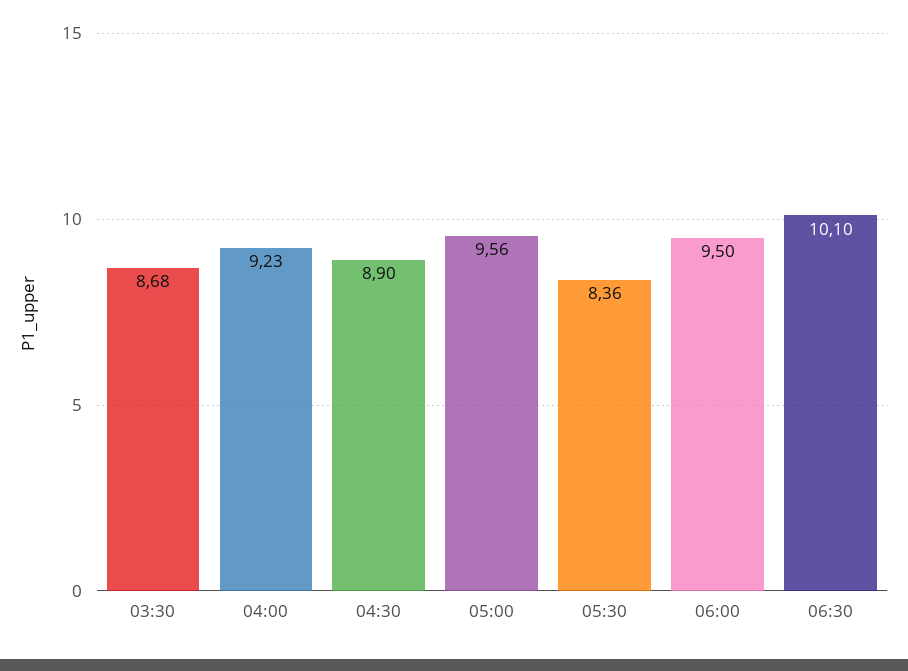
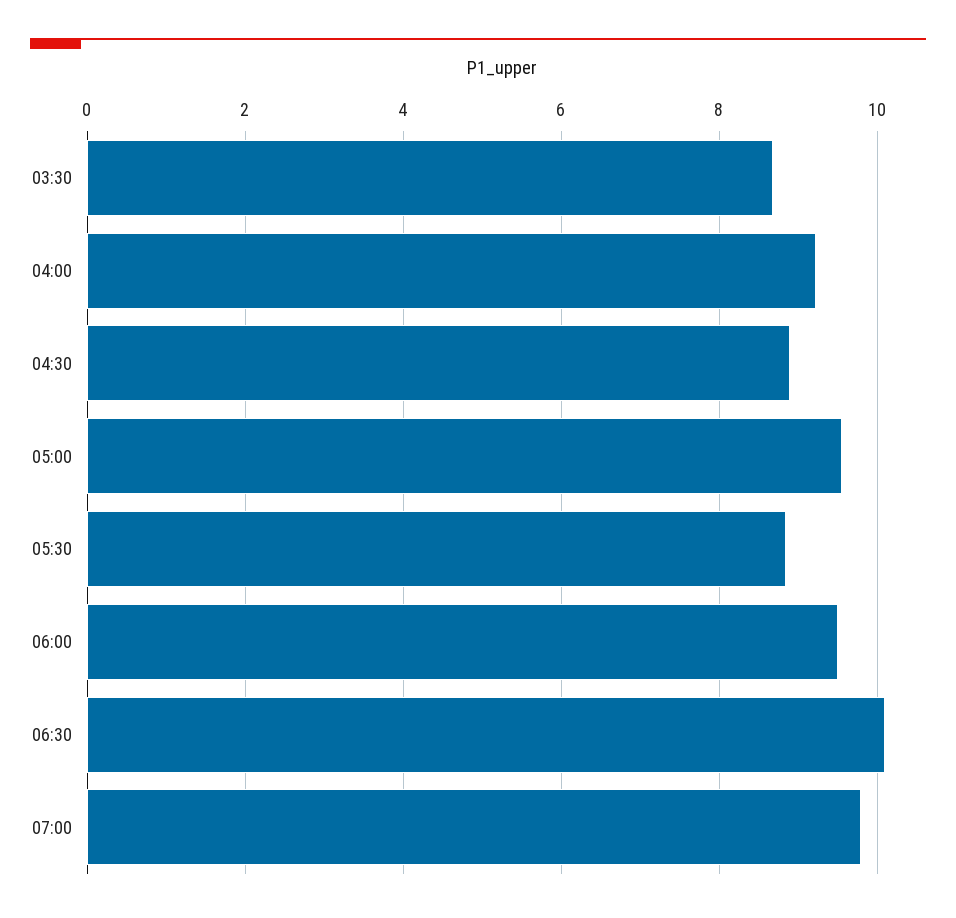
05:30: 8.36 -> 8.8
07:00: none -> 9.8

